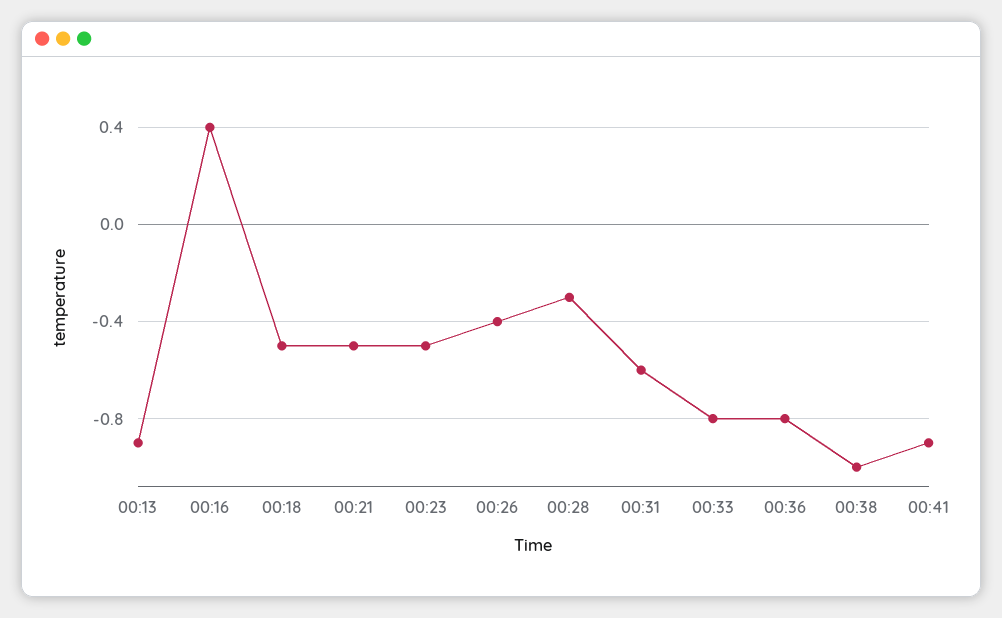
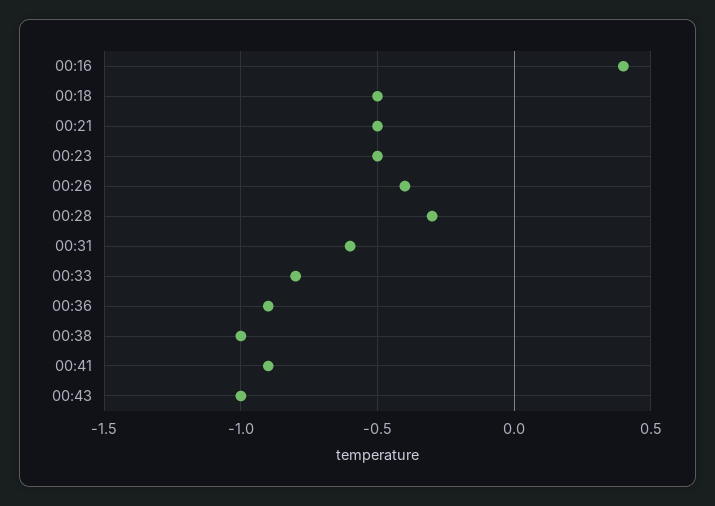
00:13: -0.9 -> none
00:36: -0.8 -> -0.9
00:43: none -> -1

